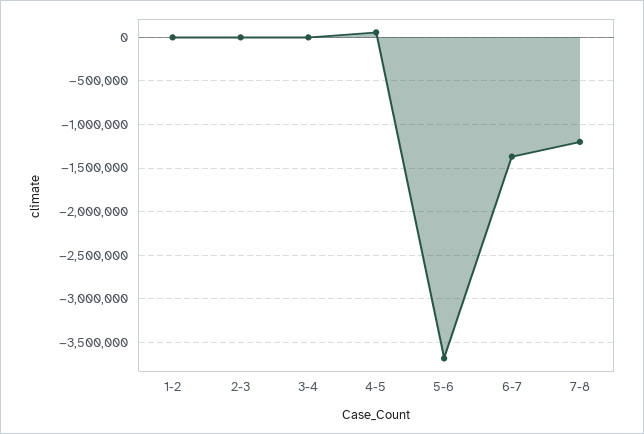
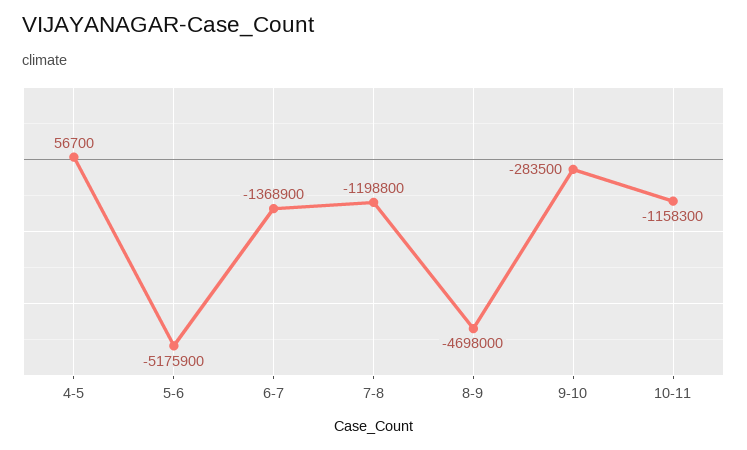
1-2: 0 -> none
2-3: 0 -> none
3-4: 0 -> none
5-6: -3700000 -> -5175900
8-9: none -> -4698000
9-10: none -> -283500
10-11: none -> -1158300

